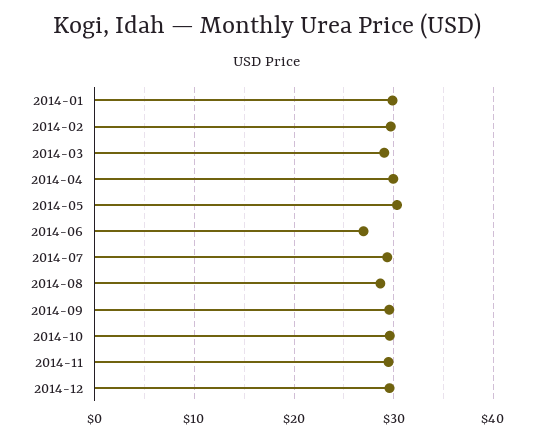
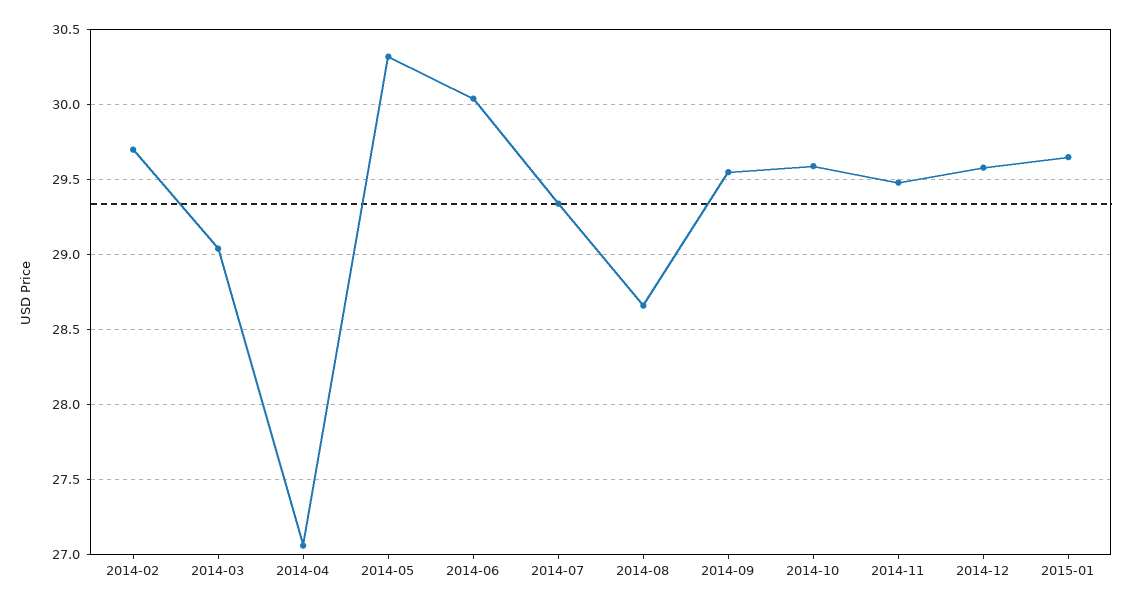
2014-01: 30 -> none
2014-04: 30 -> 27.05
2014-06: 27 -> 30.05
2015-01: none -> 29.65

